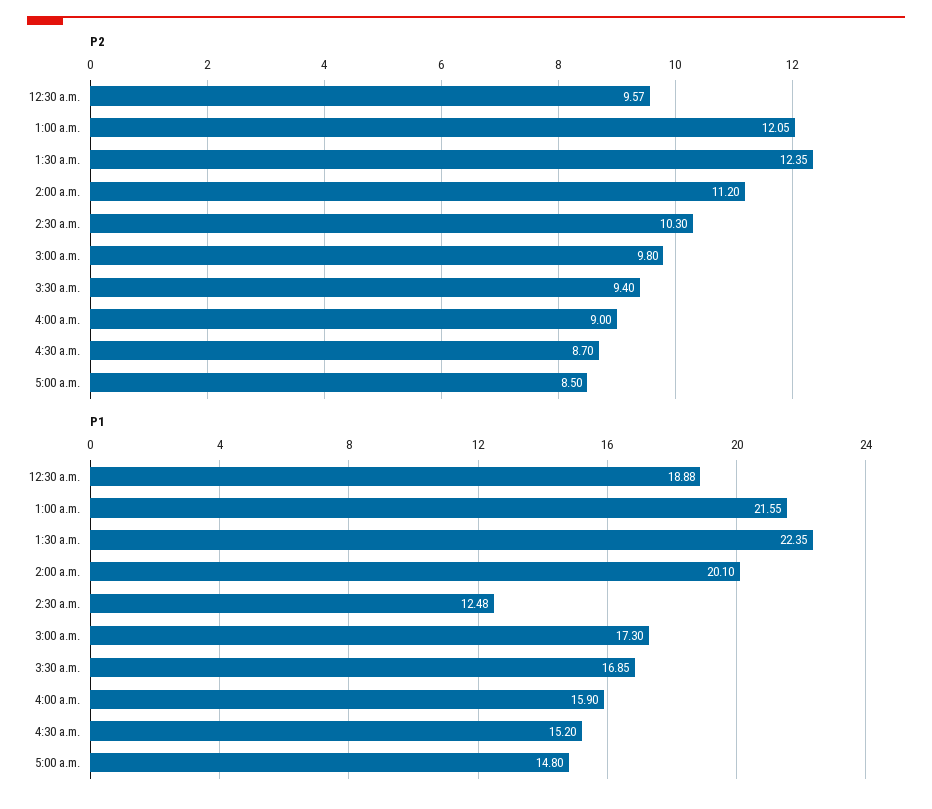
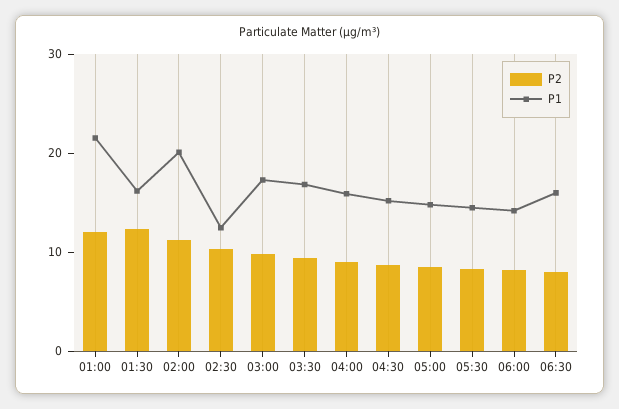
P2, 12:30 a.m.: 9.57 -> none
P1, 12:30 a.m.: 18.88 -> none
P1, 1:30 a.m.: 22.35 -> 16
P2, 05:30: none -> 8
P1, 05:30: none -> 14
P2, 06:00: none -> 8
P1, 06:00: none -> 14
P2, 06:30: none -> 8
P1, 06:30: none -> 16

